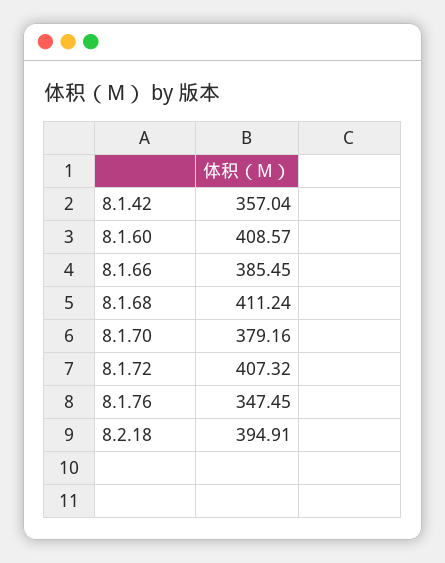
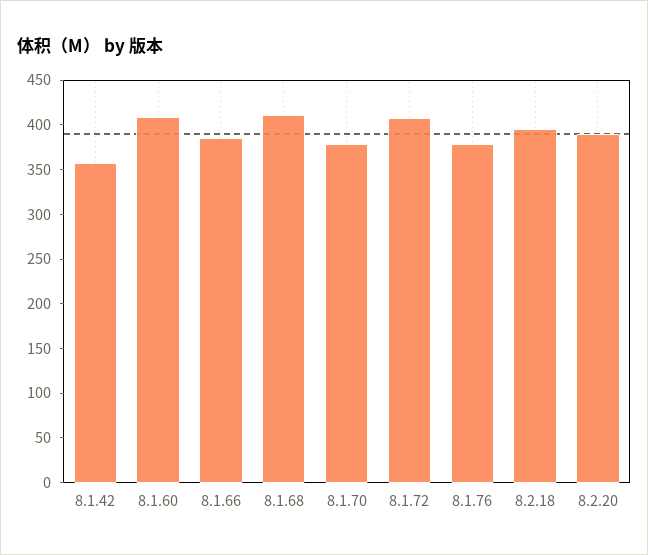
8.1.76: 347.45 -> 380
8.2.20: none -> 390

